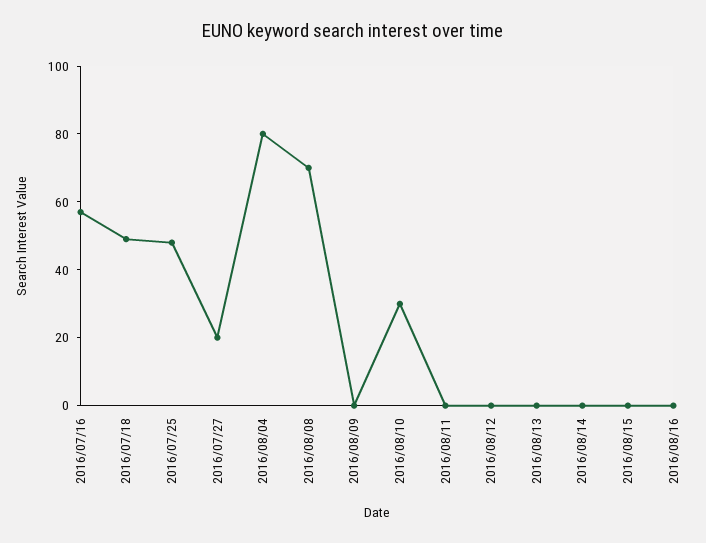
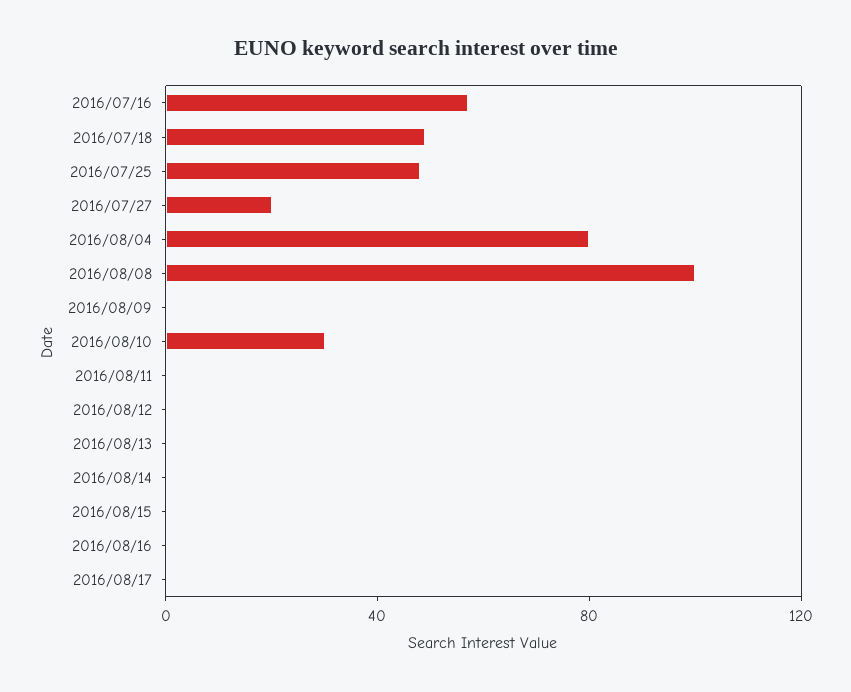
2016/08/08: 70 -> 100
2016/08/17: none -> 0

